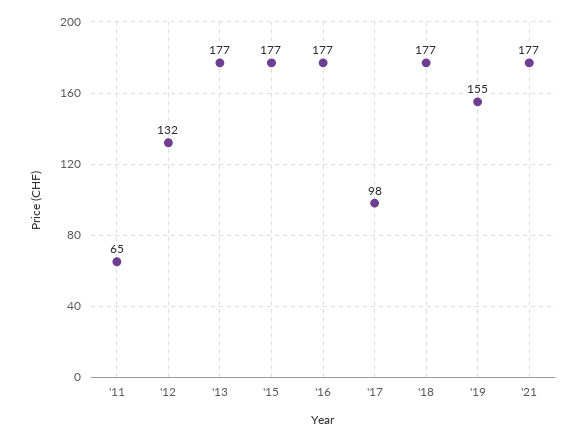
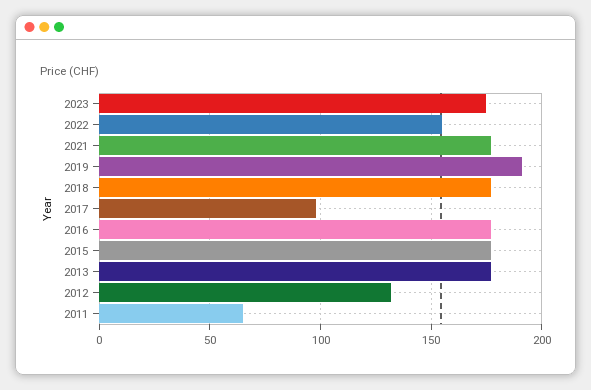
'19: 155 -> 190
2023: none -> 175
2022: none -> 155

